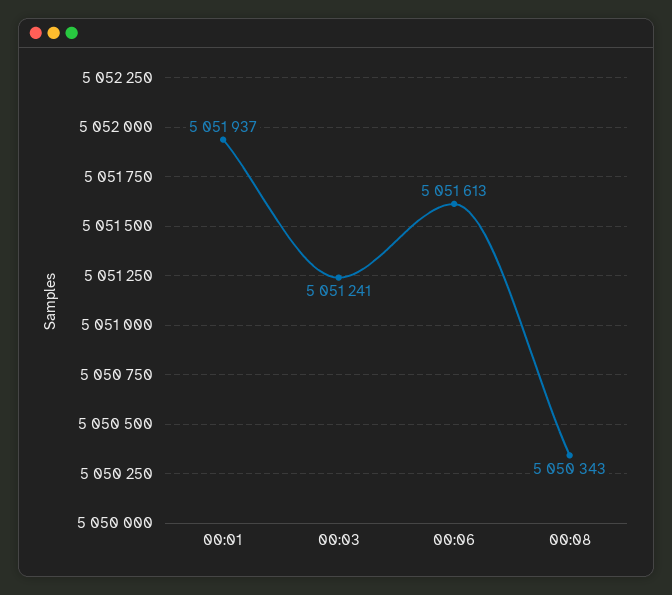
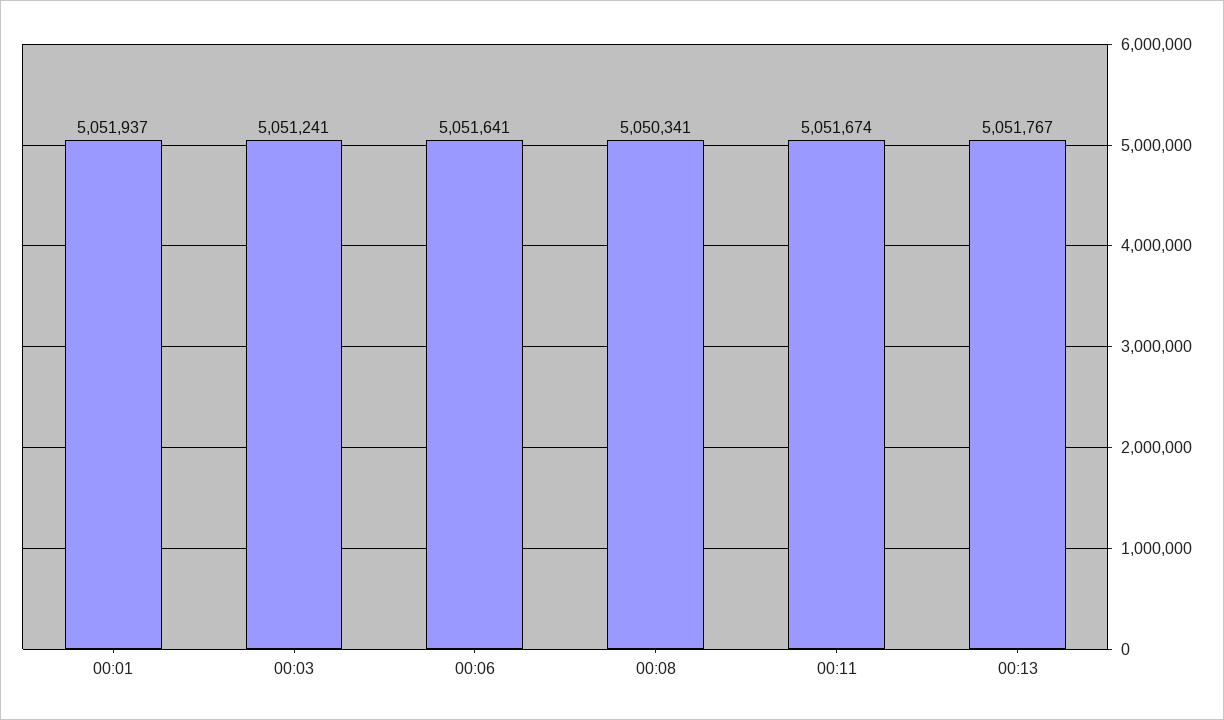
00:06: 5051613 -> 5051641
00:08: 5050343 -> 5050341
00:11: none -> 5051674
00:13: none -> 5051767

